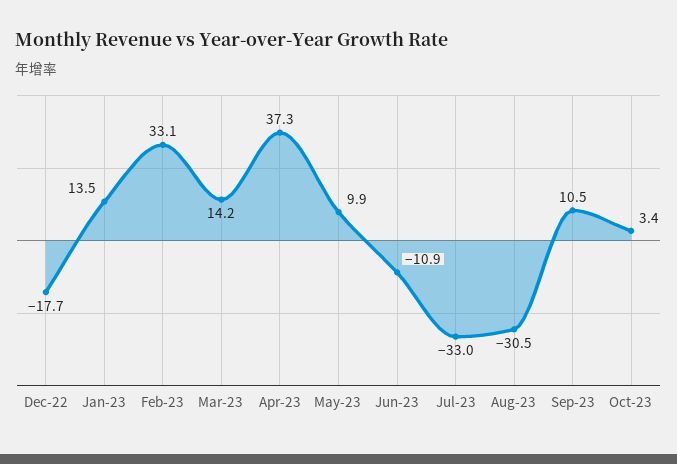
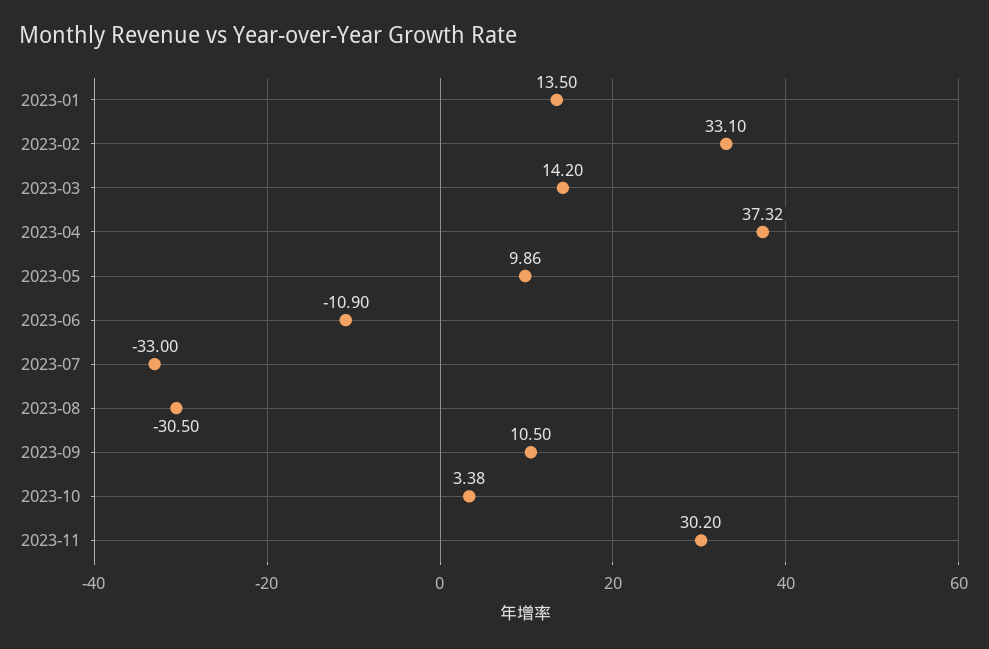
Dec-22: -17.7 -> none
2023-11: none -> 30.2

